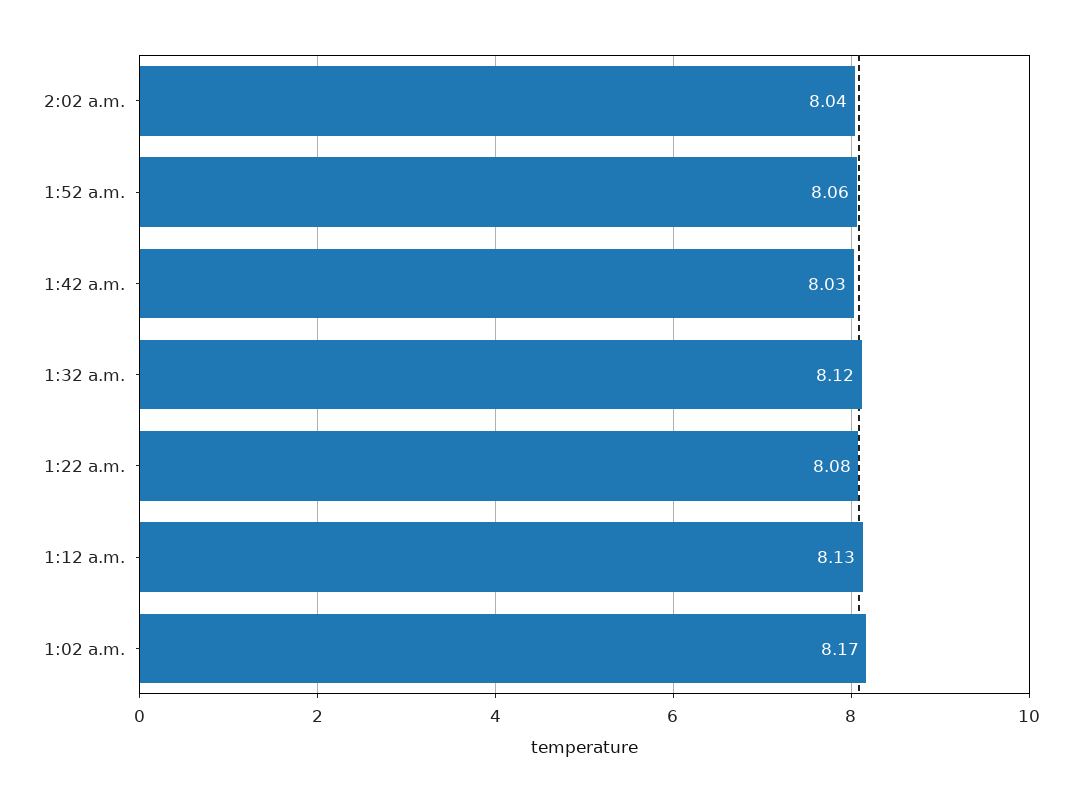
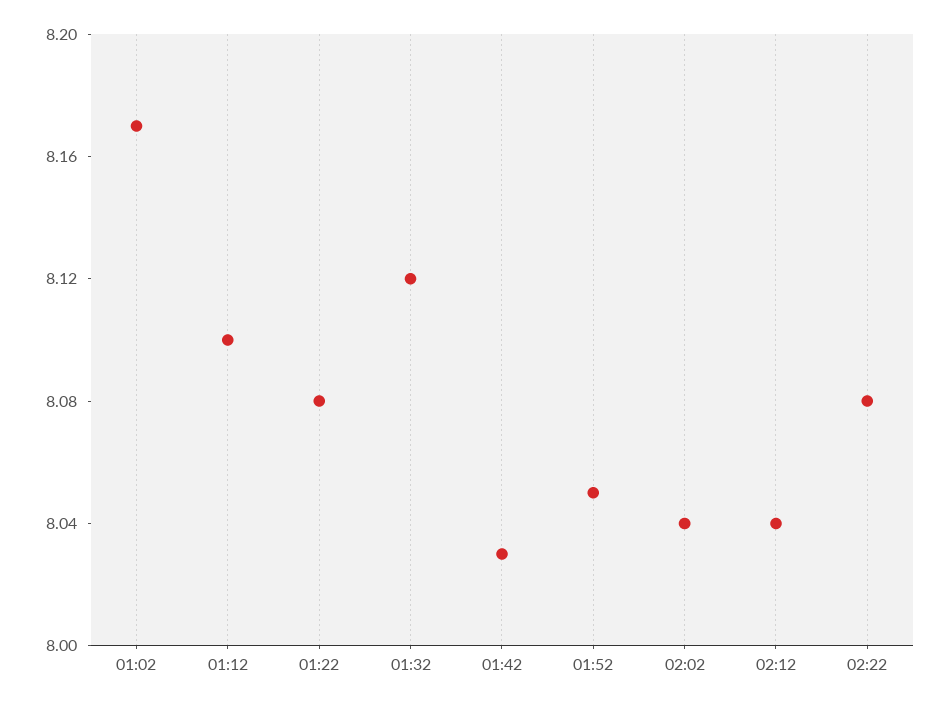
1:52 a.m.: 8.06 -> 8.05
1:12 a.m.: 8.13 -> 8.1
02:12: none -> 8.04
02:22: none -> 8.08

